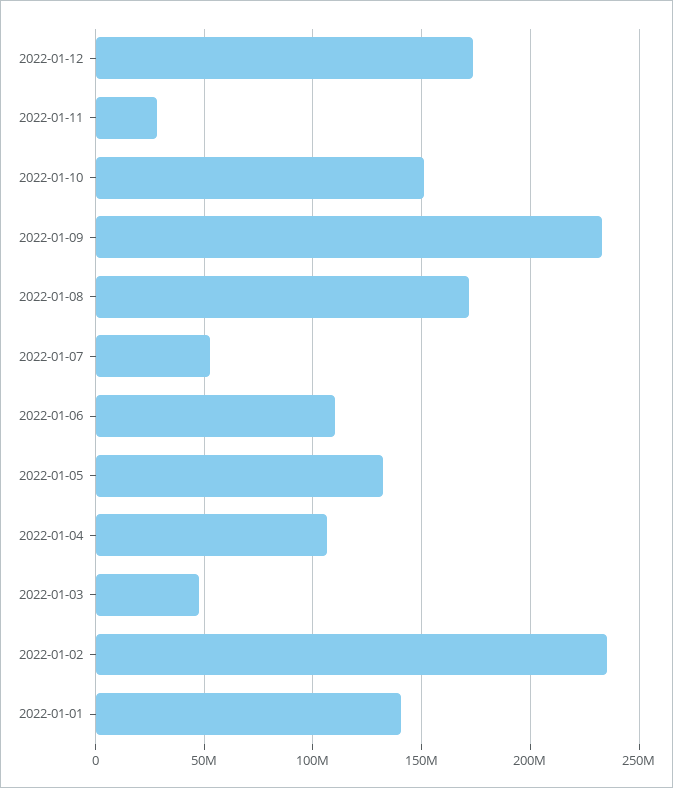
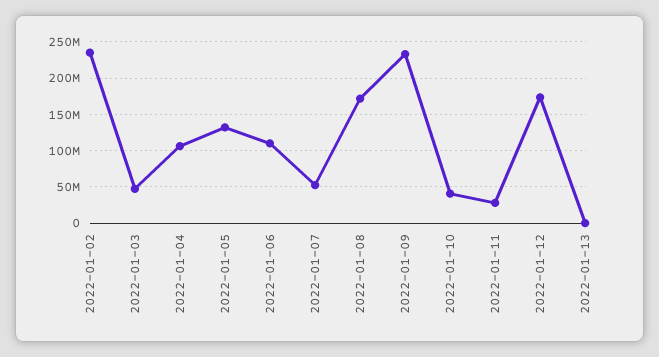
2022-01-10: 150000000 -> 40000000
2022-01-01: 140000000 -> none
2022-01-13: none -> 0

